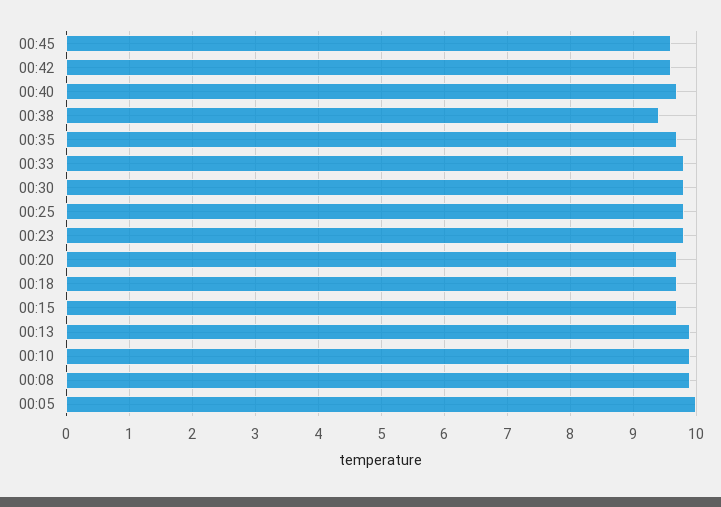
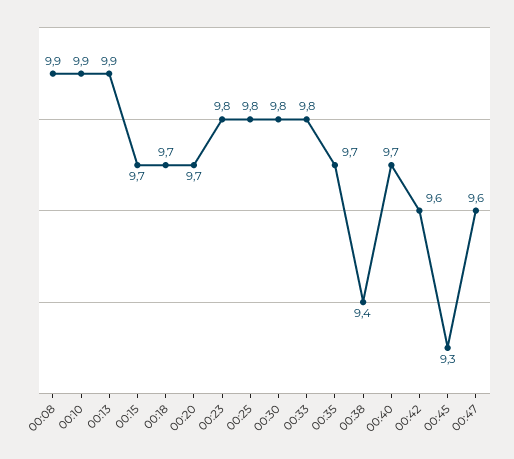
00:45: 9.6 -> 9.3
00:05: 10 -> none
00:47: none -> 9.6

